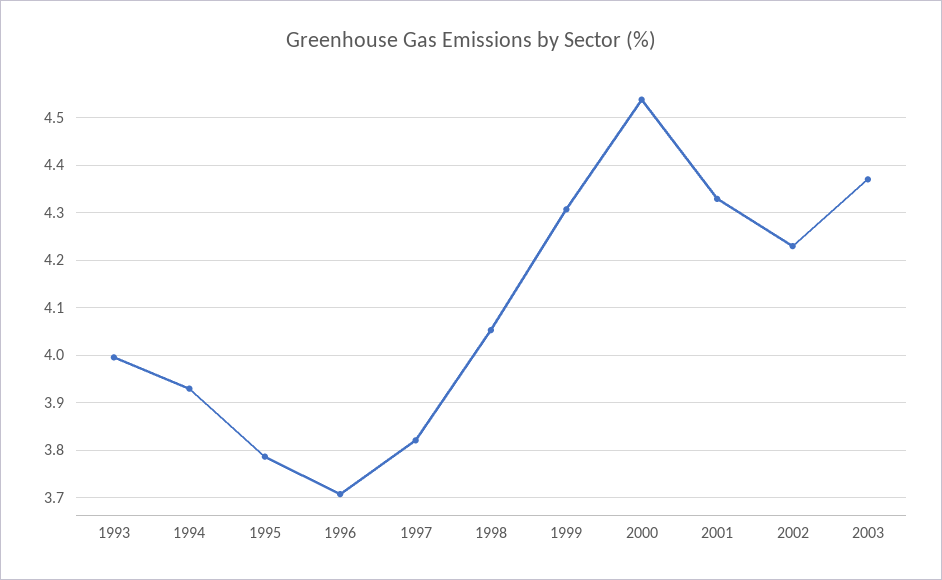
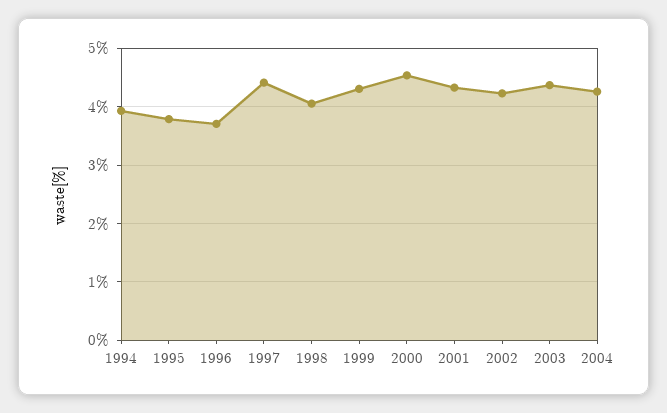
1993: 4 -> none
1997: 3.82 -> 4.4
2004: none -> 4.2

